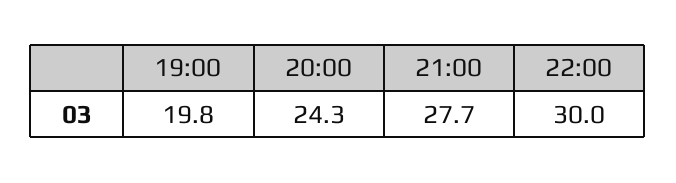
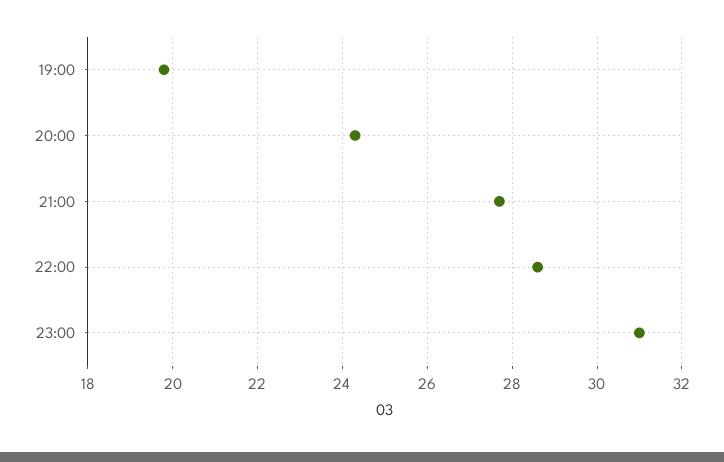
22:00: 30 -> 28.5
23:00: none -> 31

